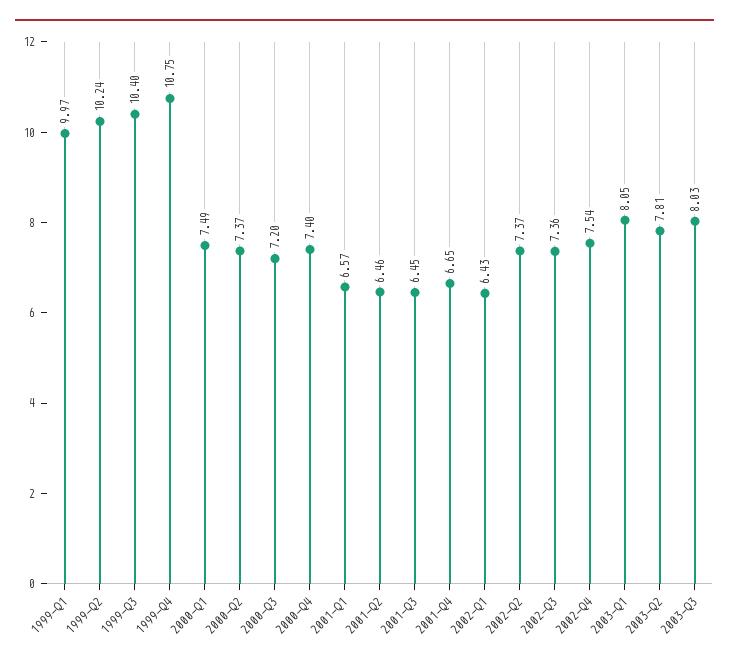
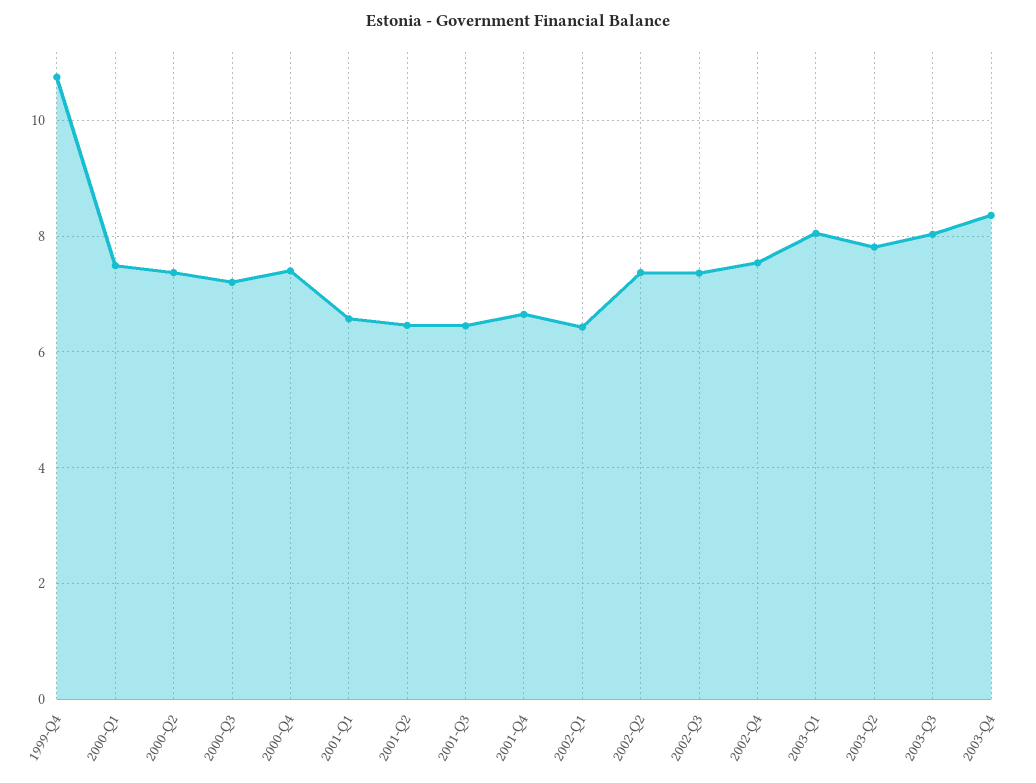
1999-Q1: 9.97 -> none
1999-Q2: 10.24 -> none
1999-Q3: 10.4 -> none
2003-Q4: none -> 8.4

